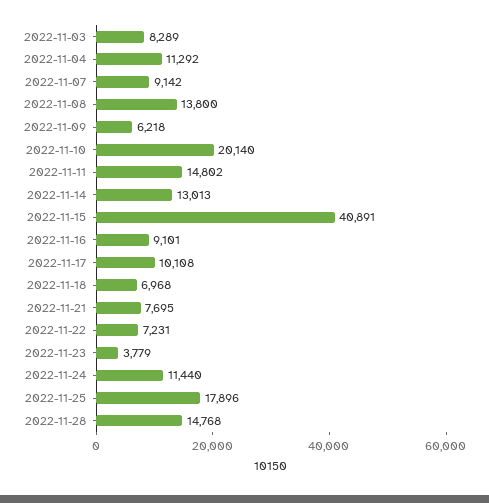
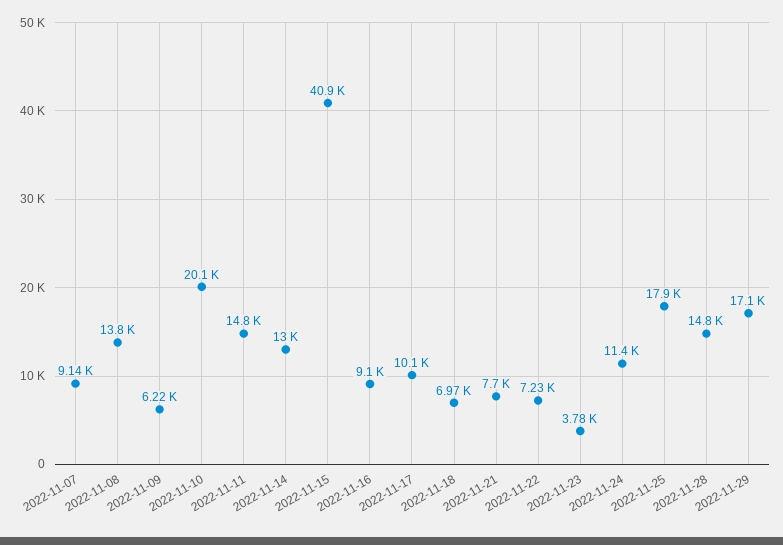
2022-11-03: 8289 -> none
2022-11-04: 11292 -> none
2022-11-29: none -> 17100

